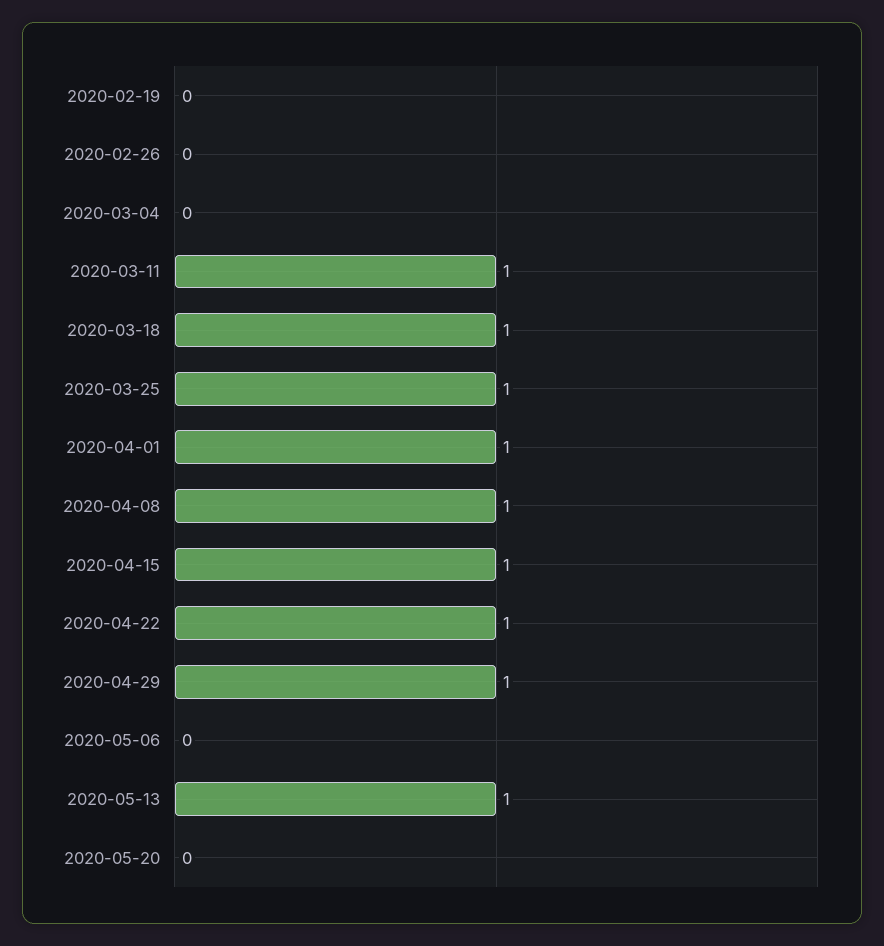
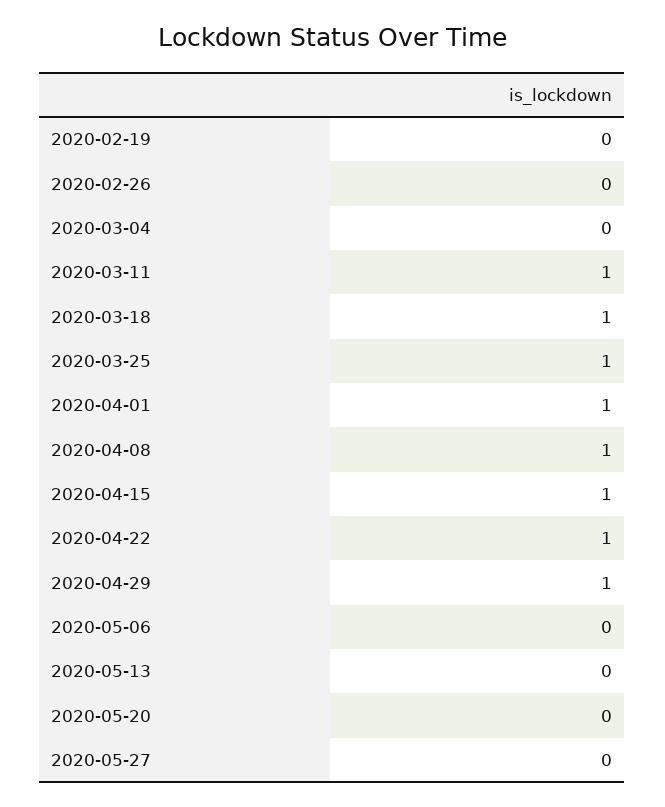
2020-05-13: 1 -> 0
2020-05-27: none -> 0

